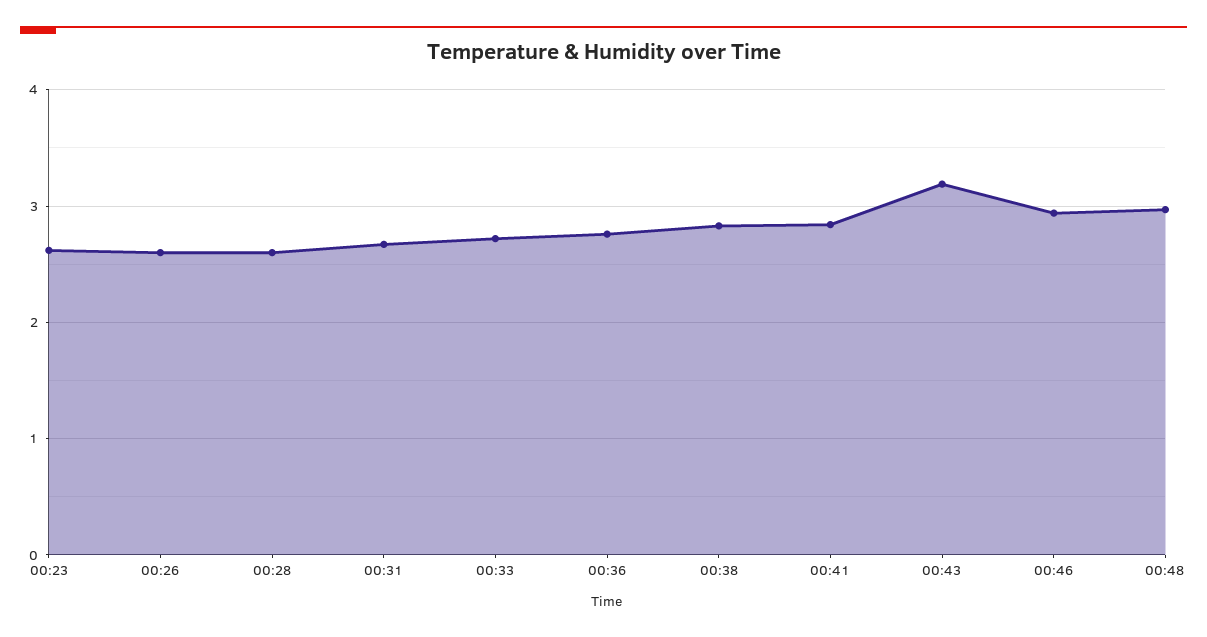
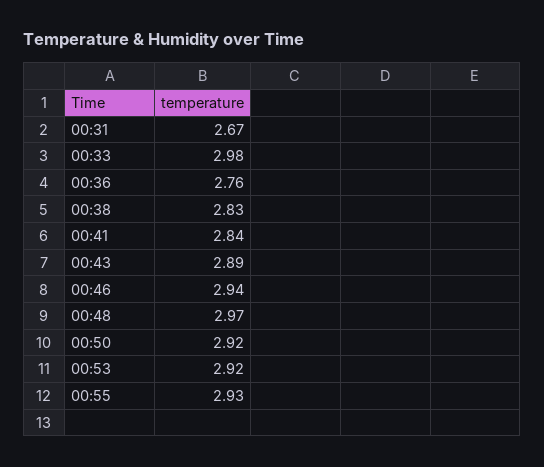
00:23: 2.6 -> none
00:26: 2.6 -> none
00:28: 2.6 -> none
00:33: 2.7 -> 2.98
00:43: 3.2 -> 2.89
00:50: none -> 2.92
00:53: none -> 2.92
00:55: none -> 2.93

